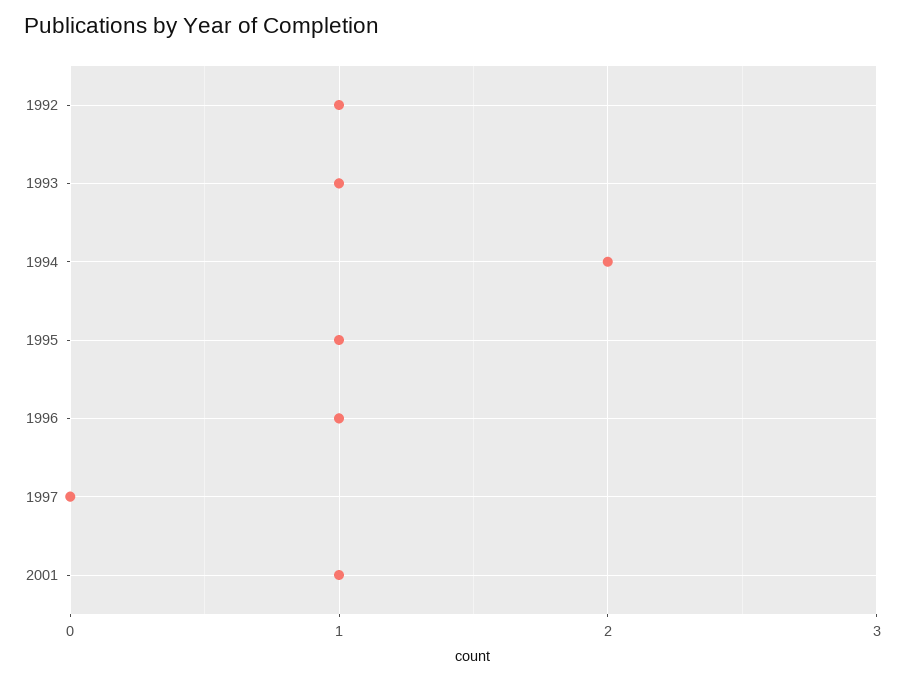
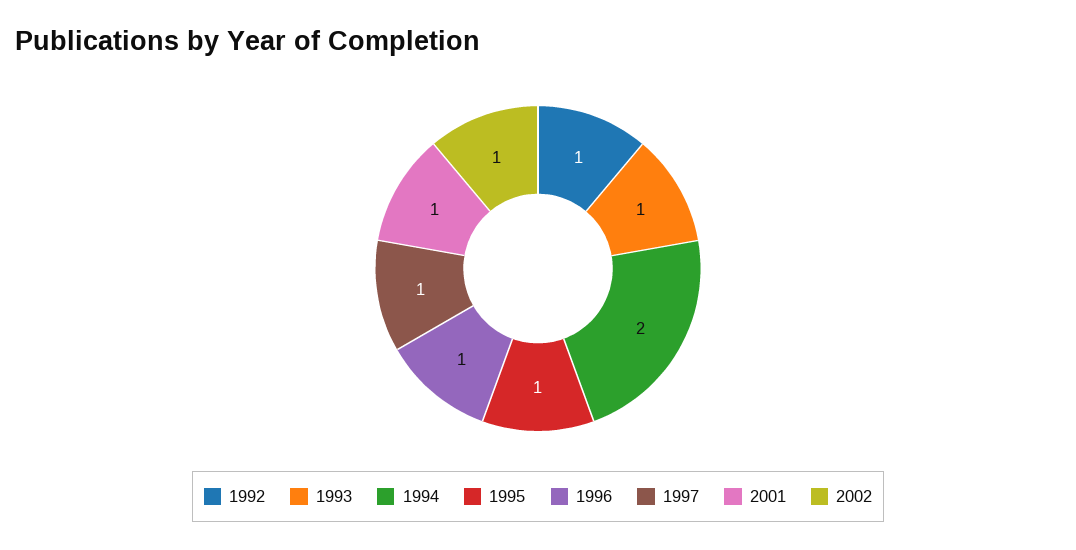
1997: 0 -> 1
2002: none -> 1

